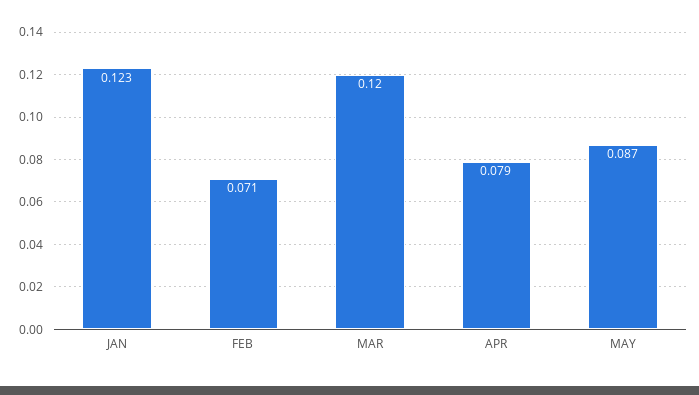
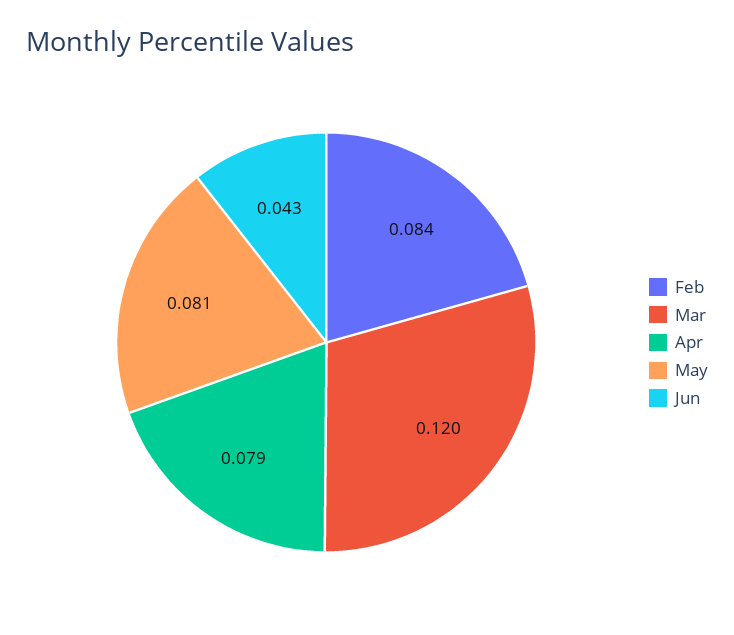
JAN: 0.123 -> none
FEB: 0.071 -> 0.084
MAY: 0.087 -> 0.081
Jun: none -> 0.043

